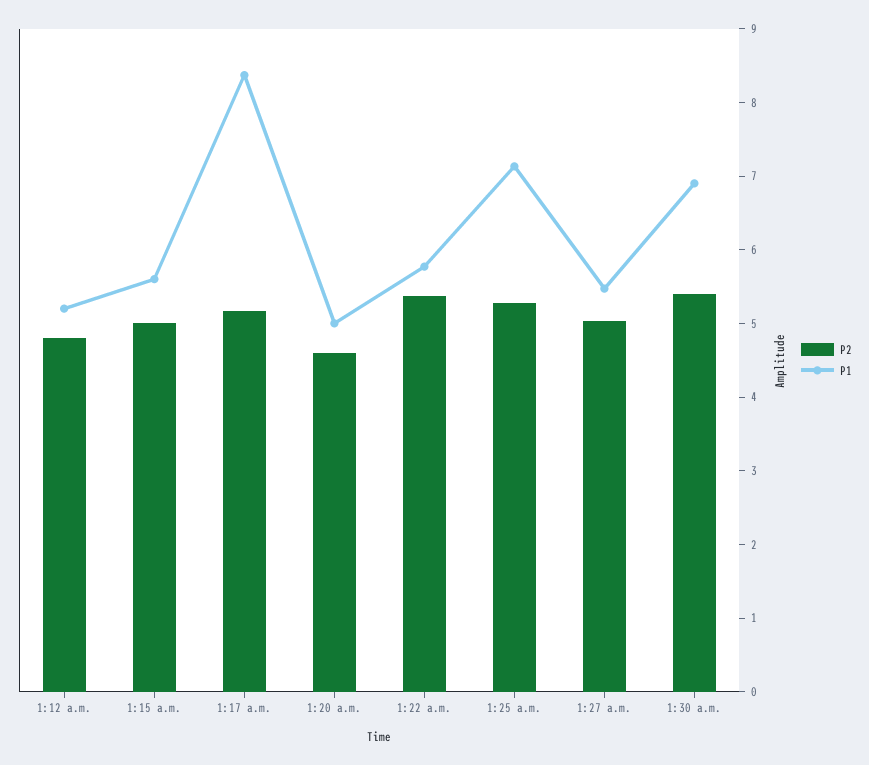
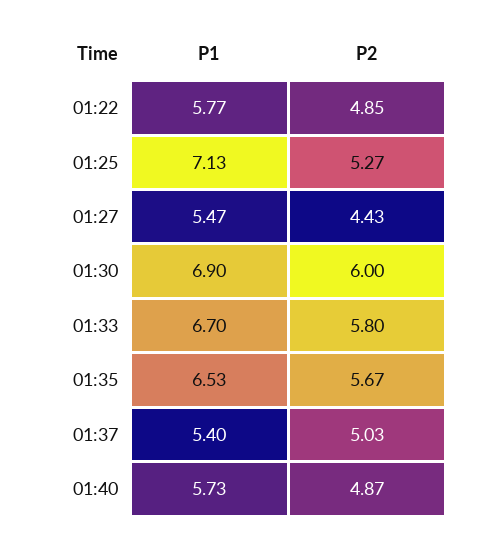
P2, 1:12 a.m.: 4.8 -> none
P1, 1:12 a.m.: 5.2 -> none
P2, 1:15 a.m.: 5 -> none
P1, 1:15 a.m.: 5.6 -> none
P2, 1:17 a.m.: 5.2 -> none
P1, 1:17 a.m.: 8.4 -> none
P2, 1:20 a.m.: 4.6 -> none
P1, 1:20 a.m.: 5 -> none
P2, 1:22 a.m.: 5.4 -> 4.85
P2, 1:27 a.m.: 5 -> 4.43
P2, 1:30 a.m.: 5.4 -> 6
P1, 01:33: none -> 6.7
P2, 01:33: none -> 5.8
P1, 01:35: none -> 6.53
P2, 01:35: none -> 5.67
P1, 01:37: none -> 5.4
P2, 01:37: none -> 5.03
P1, 01:40: none -> 5.73
P2, 01:40: none -> 4.87

